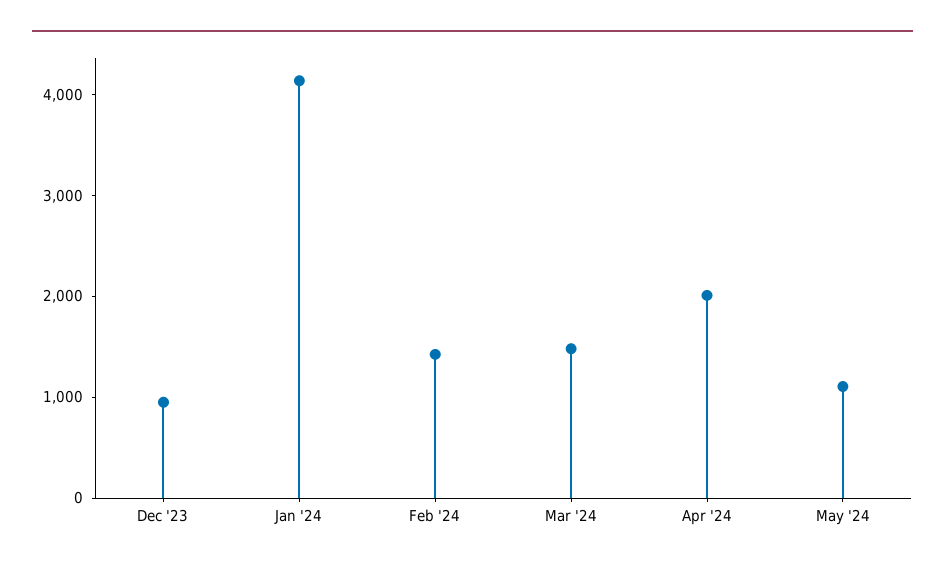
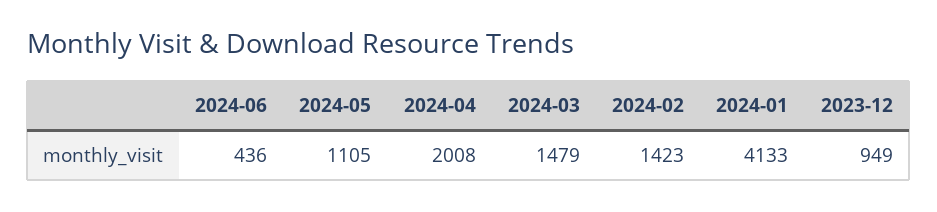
2024-06: none -> 436

